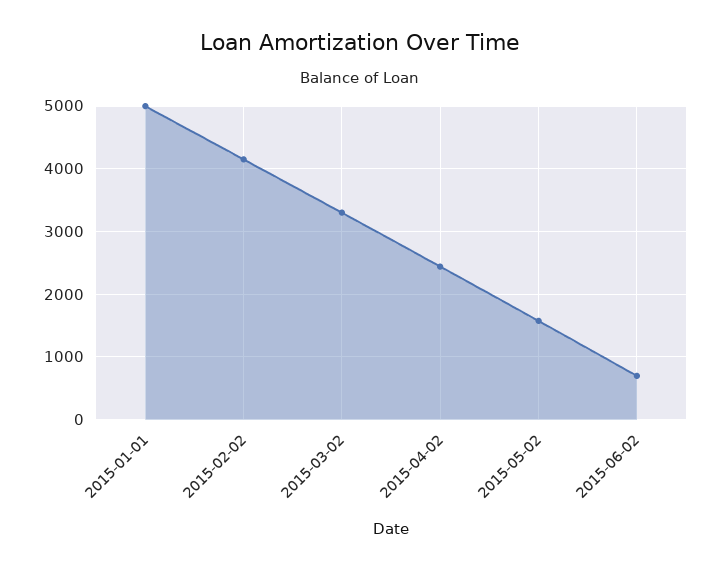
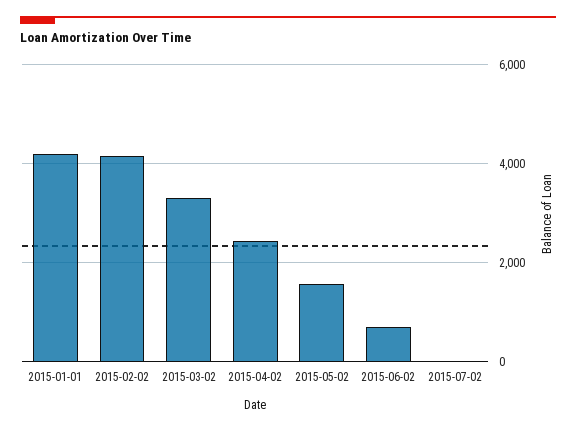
2015-01-01: 5000 -> 4200
2015-07-02: none -> 0

